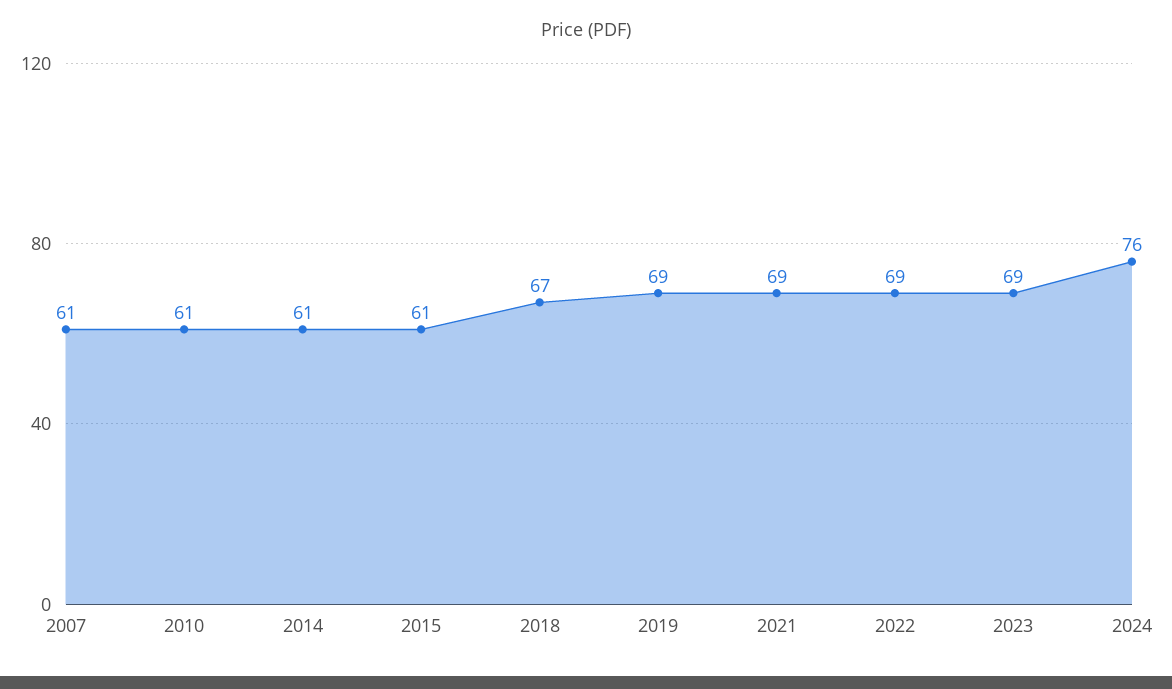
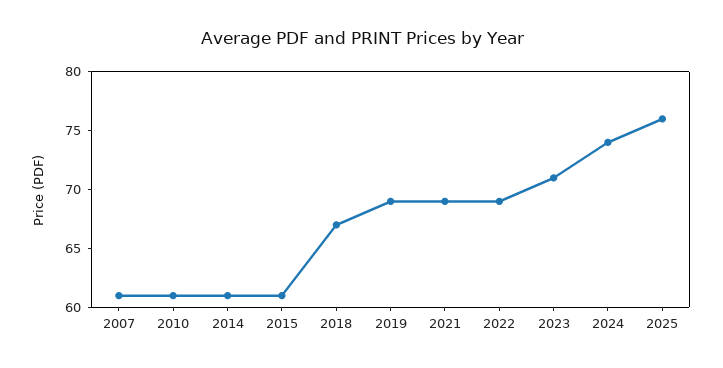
2023: 69 -> 71
2024: 76 -> 74
2025: none -> 76

